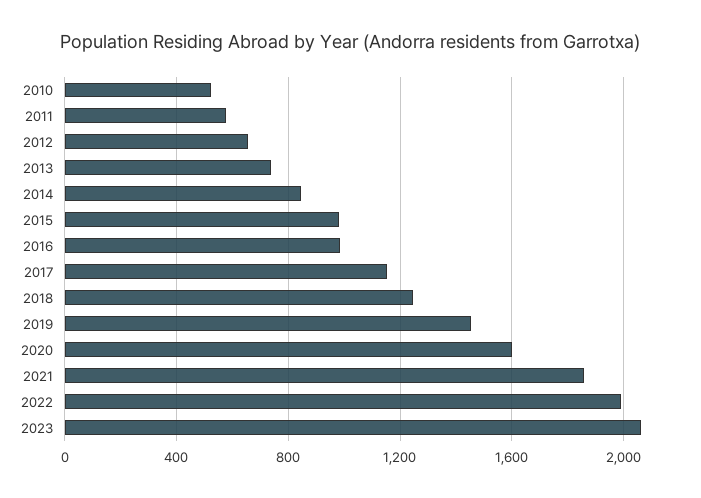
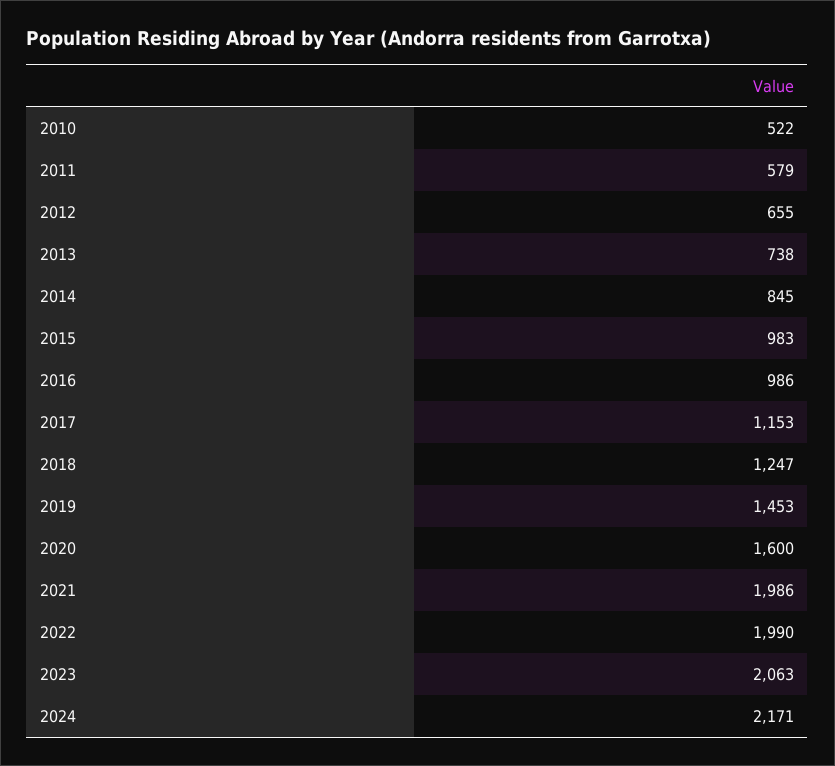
2021: 1850 -> 1986
2024: none -> 2171

